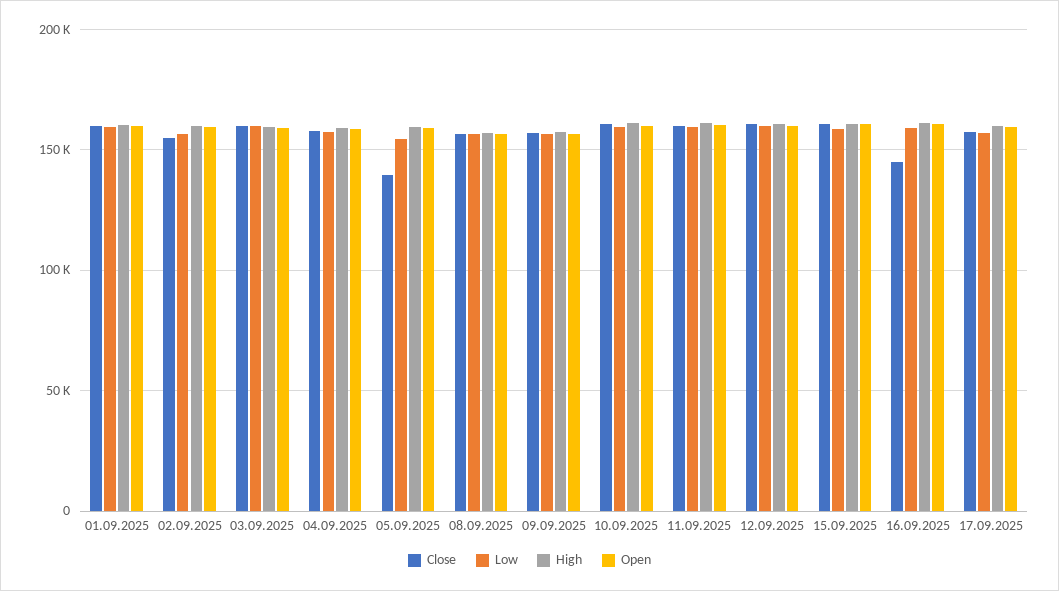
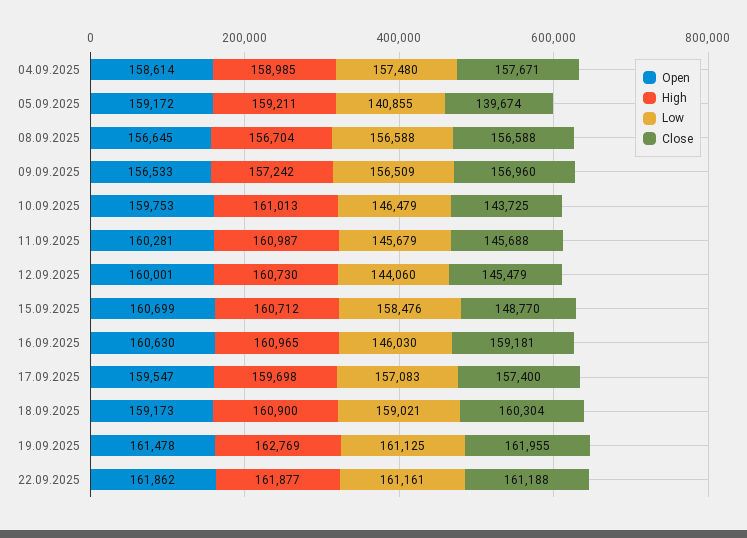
Close, 01.09.2025: 160000 -> none
Low, 01.09.2025: 160000 -> none
High, 01.09.2025: 160000 -> none
Open, 01.09.2025: 160000 -> none
Close, 02.09.2025: 155000 -> none
Low, 02.09.2025: 155000 -> none
High, 02.09.2025: 160000 -> none
Open, 02.09.2025: 160000 -> none
Close, 03.09.2025: 160000 -> none
Low, 03.09.2025: 160000 -> none
High, 03.09.2025: 160000 -> none
Open, 03.09.2025: 160000 -> none
Low, 05.09.2025: 155000 -> 140855
Close, 10.09.2025: 160000 -> 143725
Low, 10.09.2025: 160000 -> 146479
Close, 11.09.2025: 160000 -> 145688
Low, 11.09.2025: 160000 -> 145679
Close, 12.09.2025: 160000 -> 145479
Low, 12.09.2025: 160000 -> 144060
Close, 15.09.2025: 160000 -> 148770
Close, 16.09.2025: 145000 -> 159181
Low, 16.09.2025: 160000 -> 146030
Open, 18.09.2025: none -> 159173
High, 18.09.2025: none -> 160900
Low, 18.09.2025: none -> 159021
Close, 18.09.2025: none -> 160304
Open, 19.09.2025: none -> 161478
High, 19.09.2025: none -> 162769
Low, 19.09.2025: none -> 161125
Close, 19.09.2025: none -> 161955
Open, 22.09.2025: none -> 161862
High, 22.09.2025: none -> 161877
Low, 22.09.2025: none -> 161161
Close, 22.09.2025: none -> 161188

